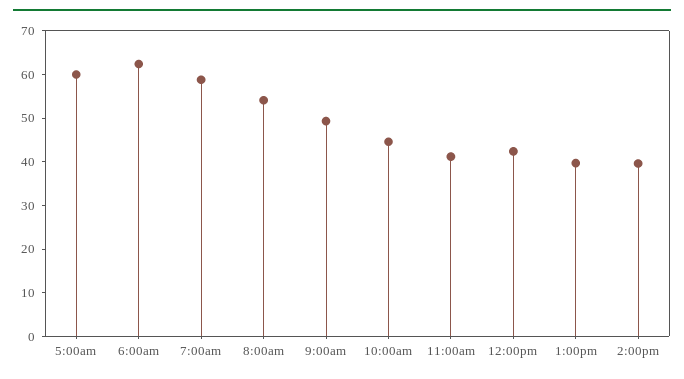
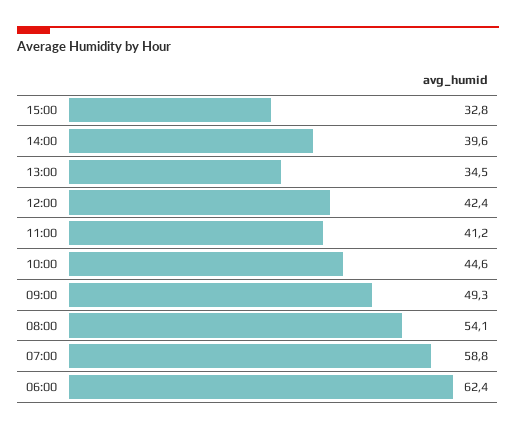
5:00am: 60 -> none
1:00pm: 40 -> 34.5
15:00: none -> 32.8

